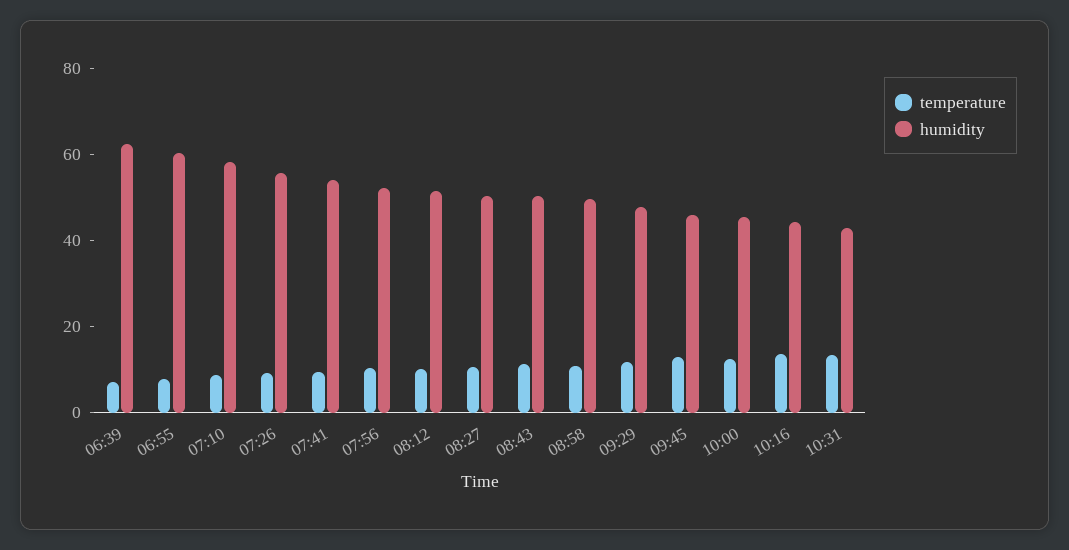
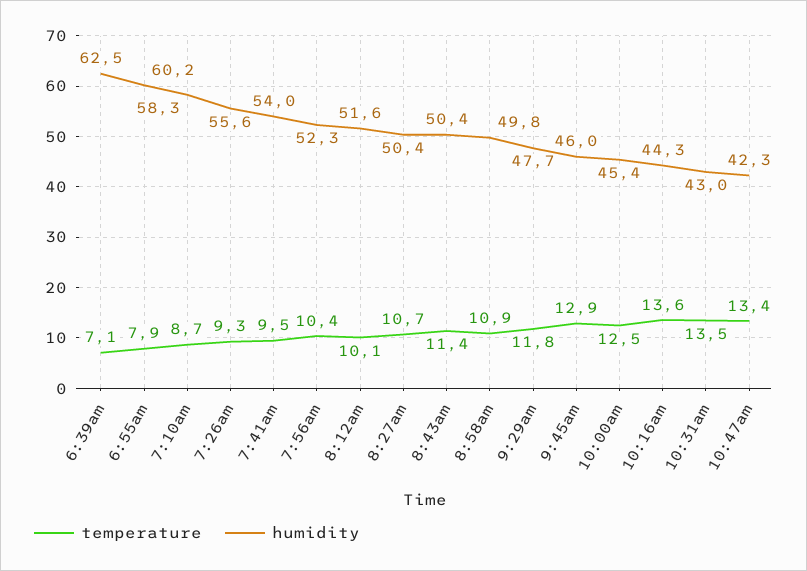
temperature, 10:47am: none -> 13.4
humidity, 10:47am: none -> 42.3

